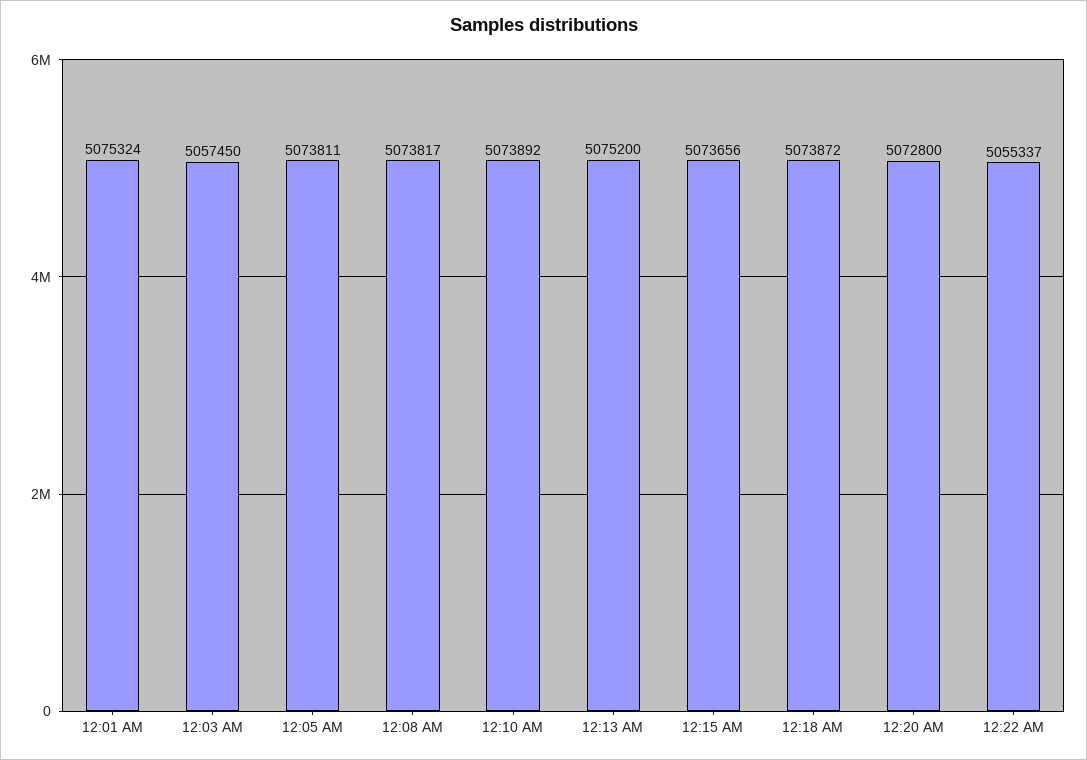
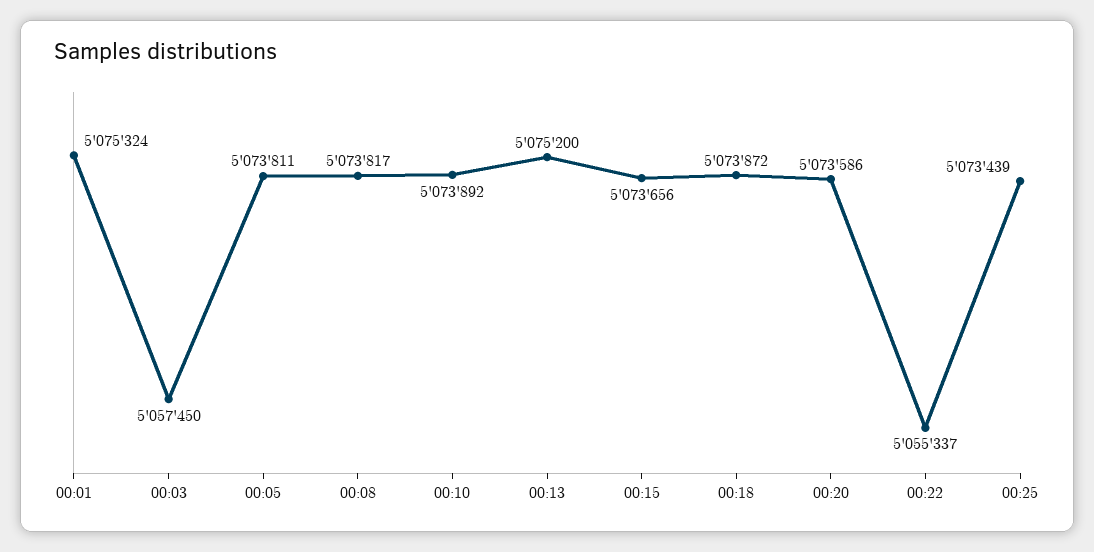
12:20 AM: 5072800 -> 5073586
00:25: none -> 5073439

